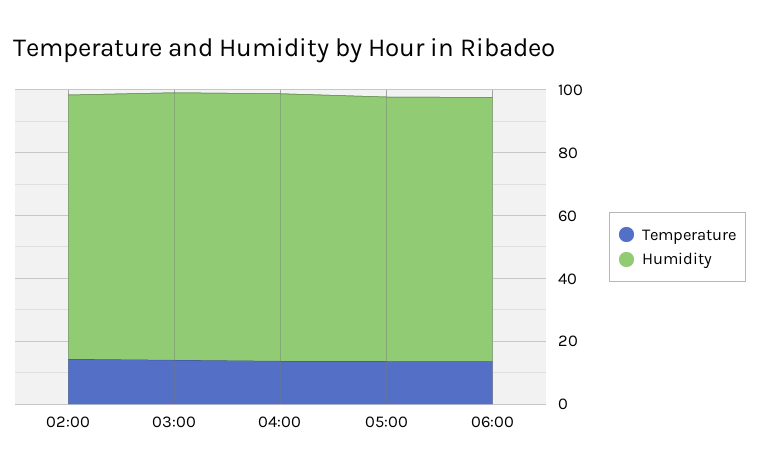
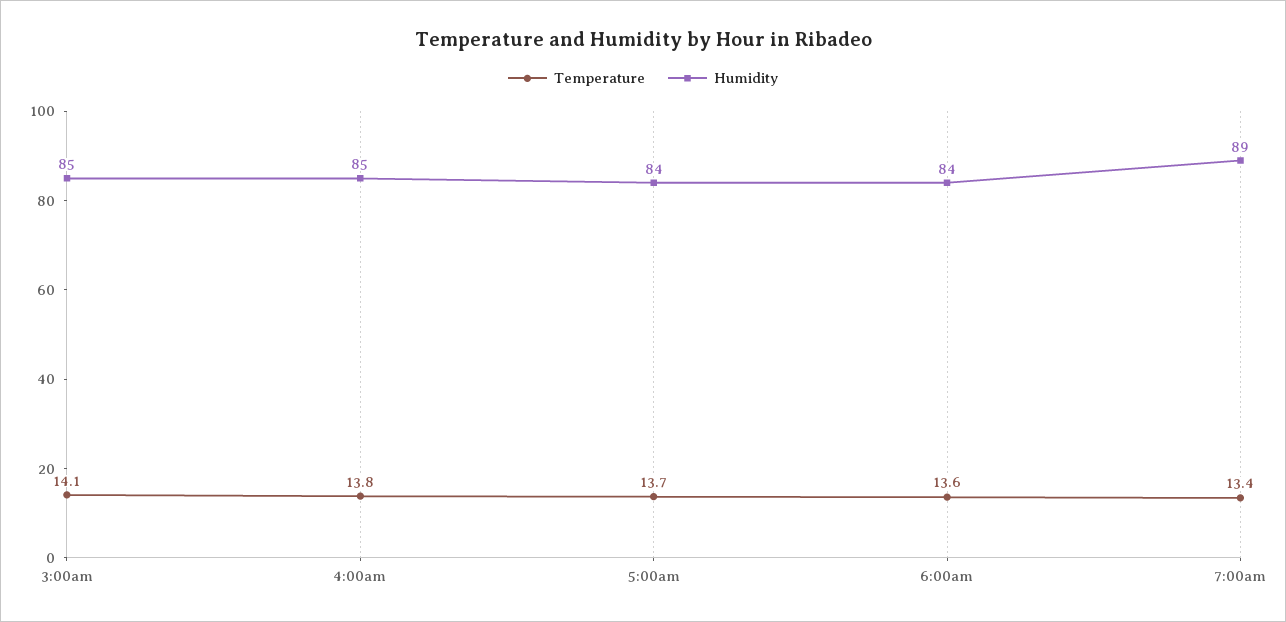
Temperature, 02:00: 15 -> none
Humidity, 02:00: 85 -> none
Temperature, 7:00am: none -> 13.4
Humidity, 7:00am: none -> 89

